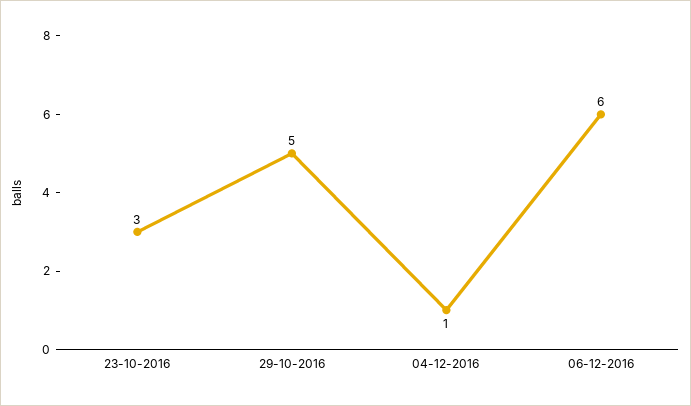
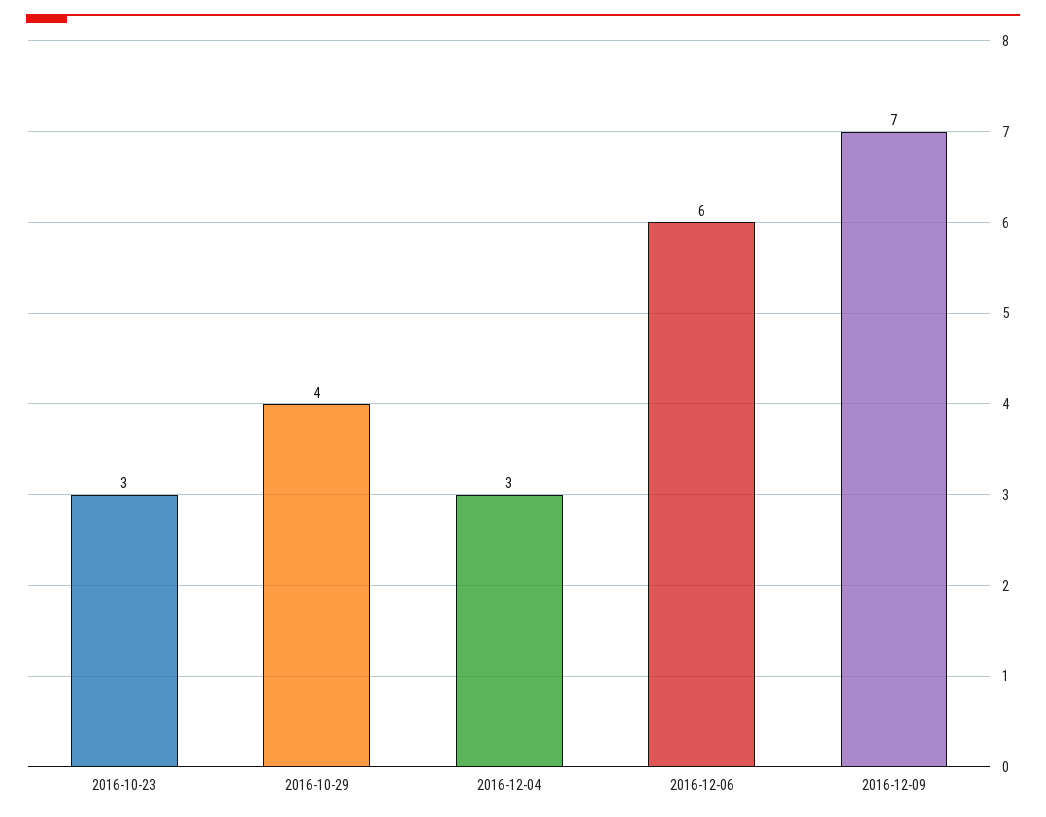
29-10-2016: 5 -> 4
04-12-2016: 1 -> 3
2016-12-09: none -> 7

